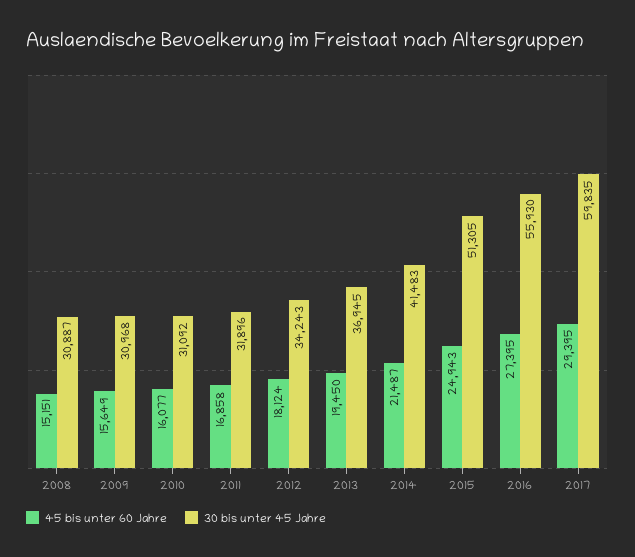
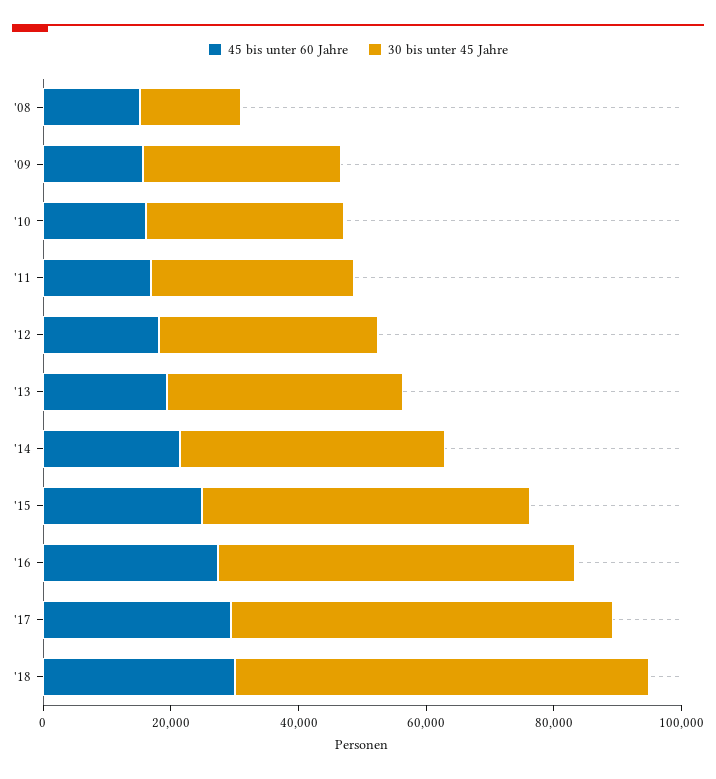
30 bis unter 45 Jahre, 2008: 30887 -> 15000
45 bis unter 60 Jahre, '18: none -> 30000
30 bis unter 45 Jahre, '18: none -> 65000

